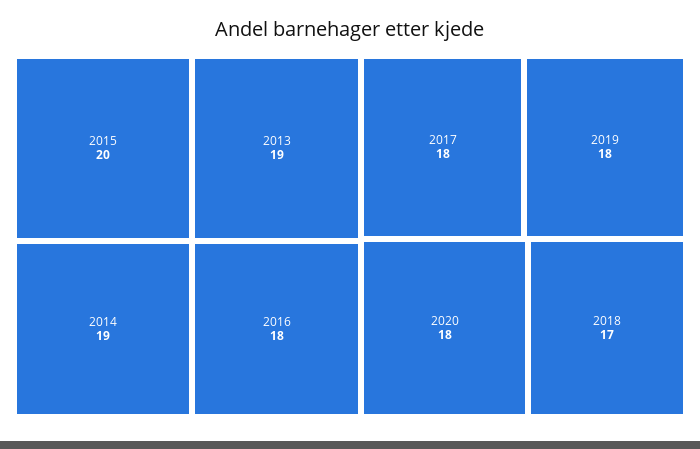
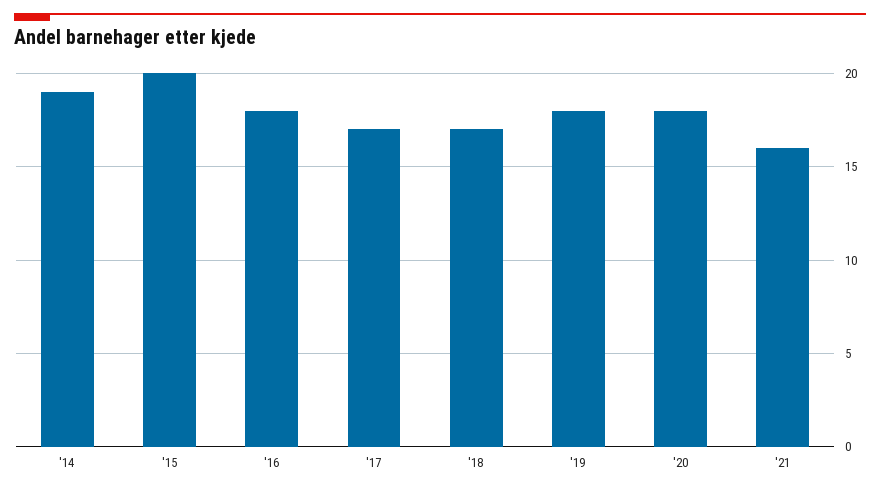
2013: 19 -> none
2017: 18 -> 17
'21: none -> 16

